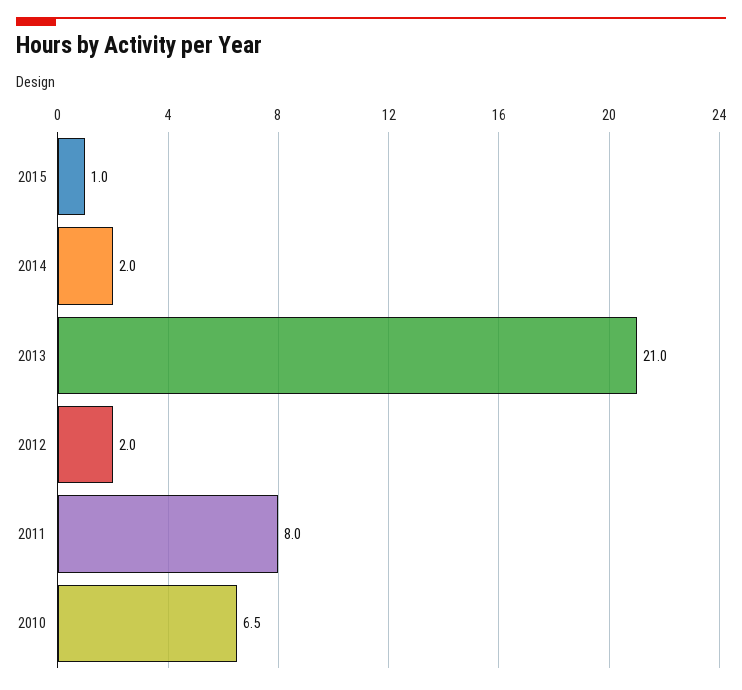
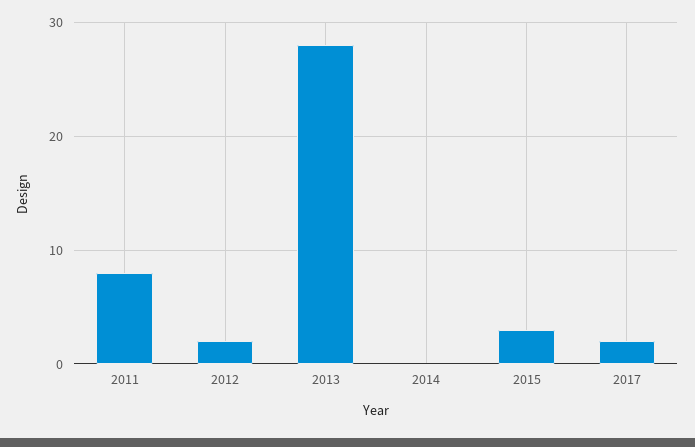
2015: 1 -> 3
2014: 2 -> 0
2013: 21 -> 28
2010: 6.5 -> none
2017: none -> 2

